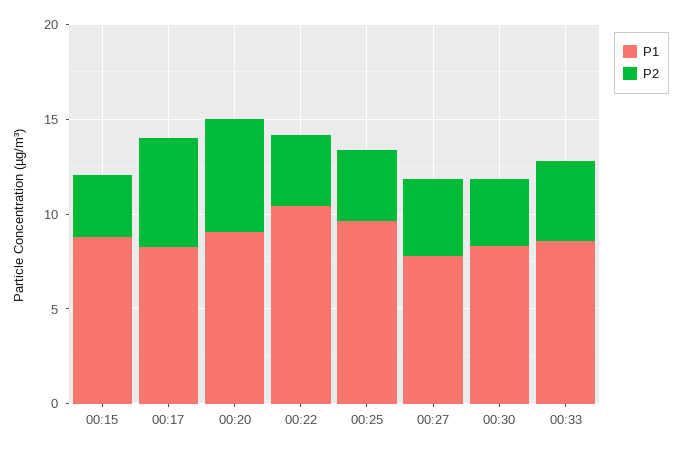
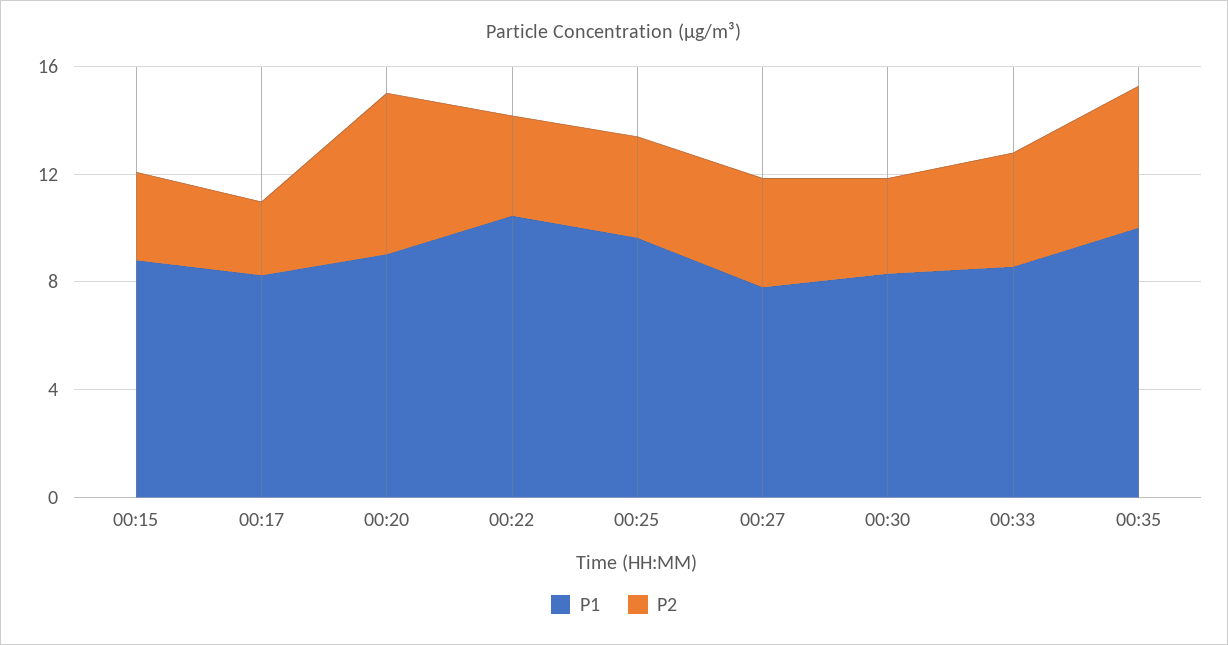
P2, 00:17: 6 -> 3
P1, 00:35: none -> 10
P2, 00:35: none -> 5

